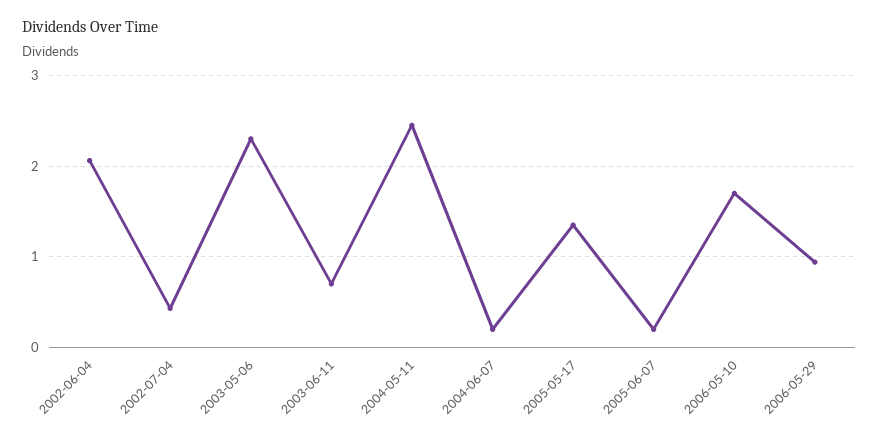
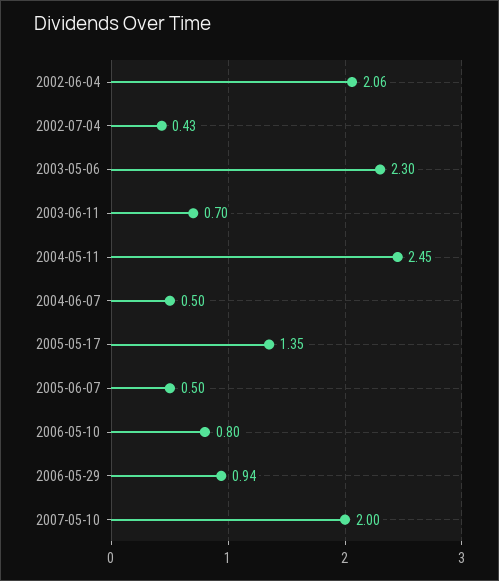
2004-06-07: 0.2 -> 0.5
2005-06-07: 0.2 -> 0.5
2006-05-10: 1.7 -> 0.8
2007-05-10: none -> 2

